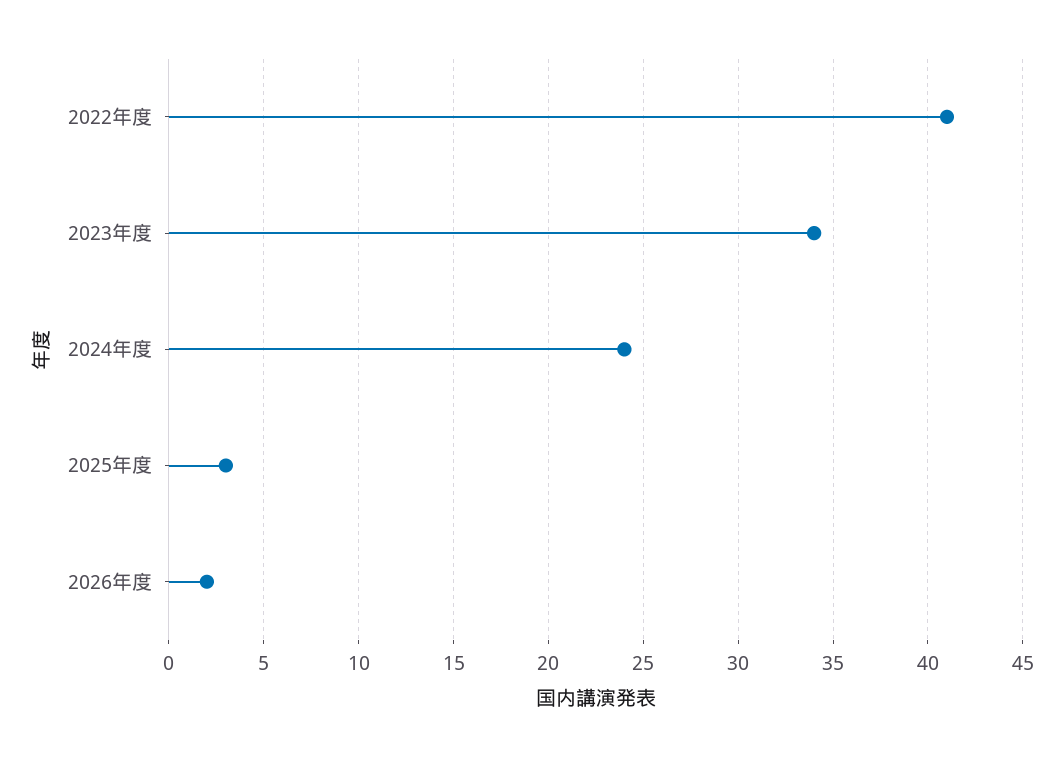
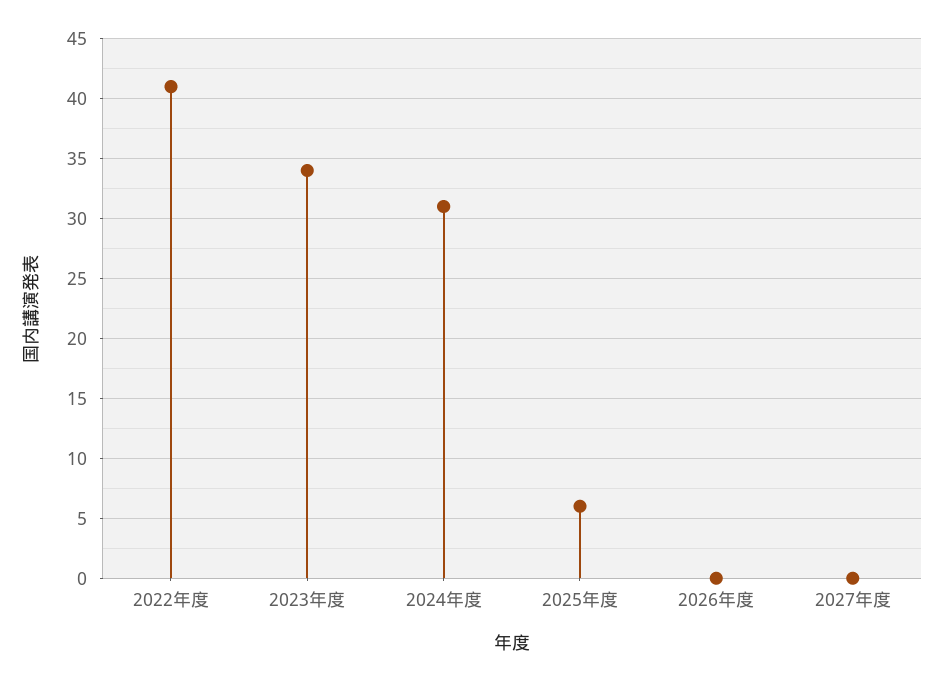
2024年度: 24 -> 31
2025年度: 3 -> 6
2026年度: 2 -> 0
2027年度: none -> 0

